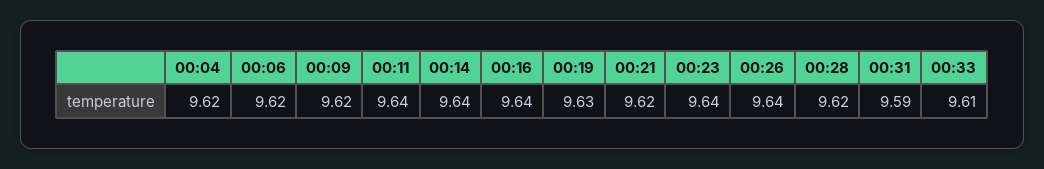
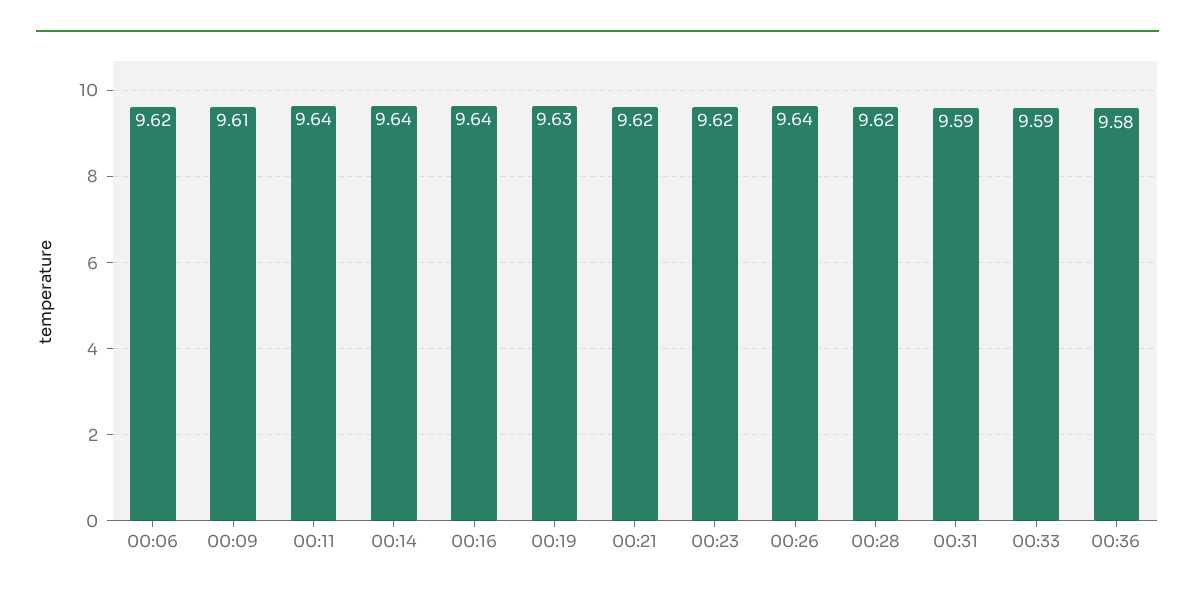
00:04: 9.62 -> none
00:09: 9.62 -> 9.61
00:23: 9.64 -> 9.62
00:33: 9.61 -> 9.59
00:36: none -> 9.58

